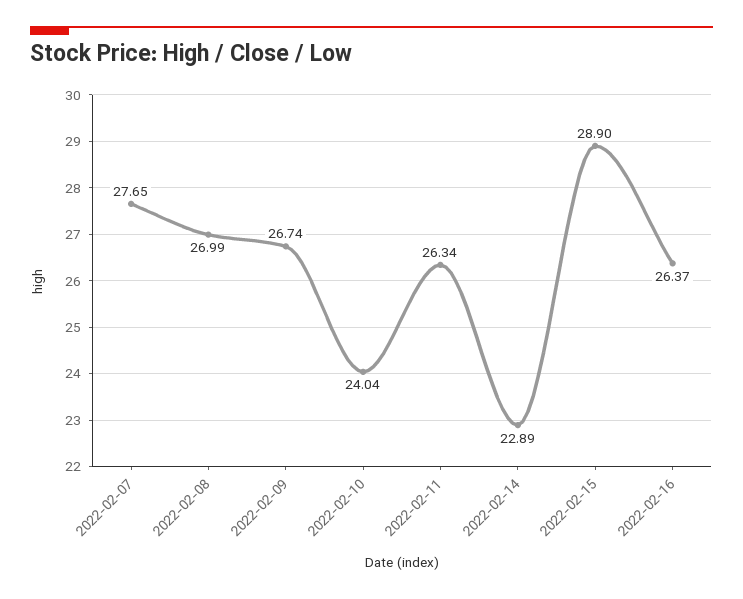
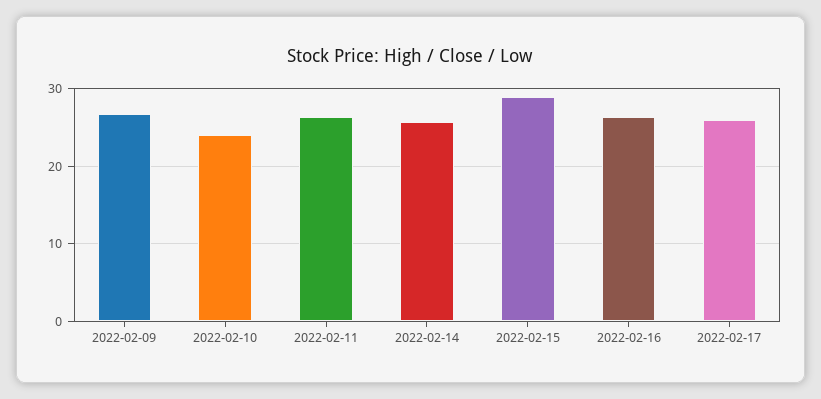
2022-02-07: 27.65 -> none
2022-02-08: 26.99 -> none
2022-02-14: 22.89 -> 26
2022-02-17: none -> 26

